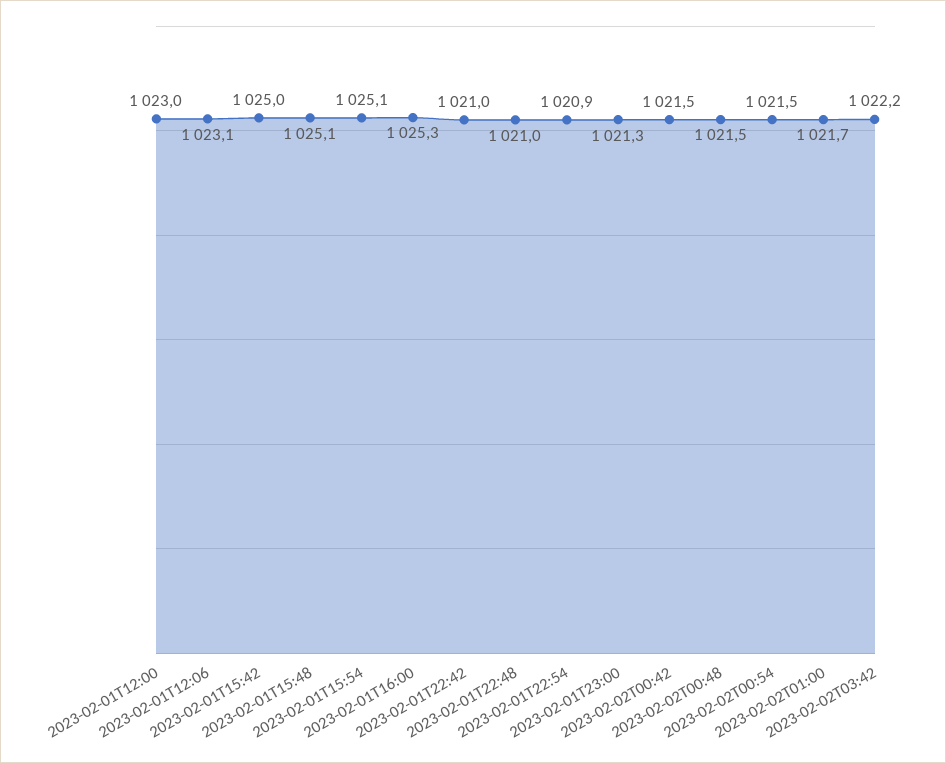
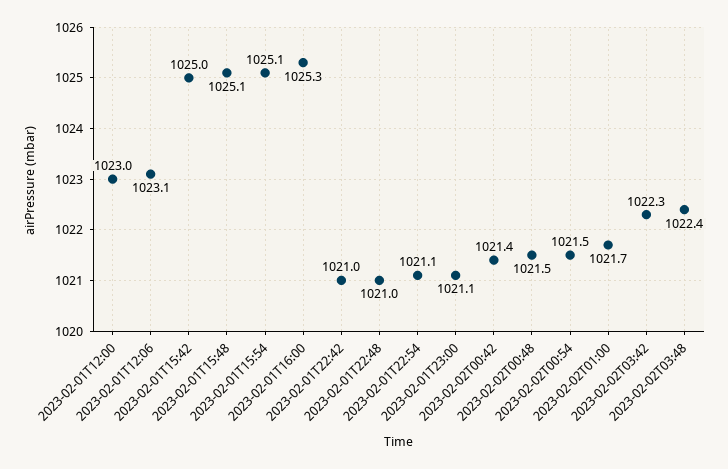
2023-02-01T22:54: 1020.9 -> 1021.1
2023-02-01T23:00: 1021.3 -> 1021.1
2023-02-02T00:42: 1021.5 -> 1021.4
2023-02-02T03:42: 1022.2 -> 1022.3
2023-02-02T03:48: none -> 1022.4

